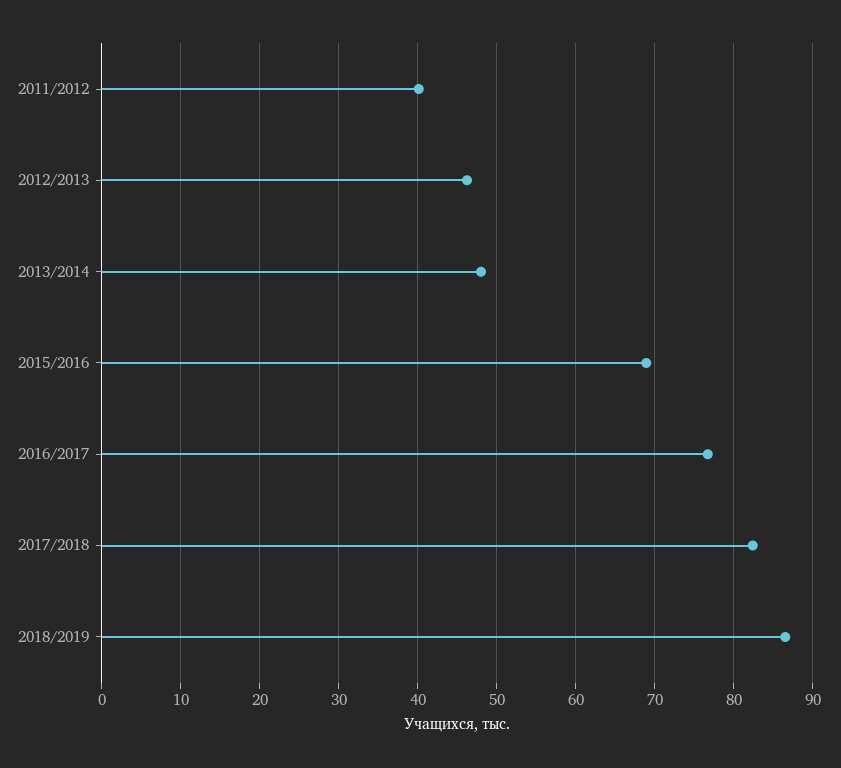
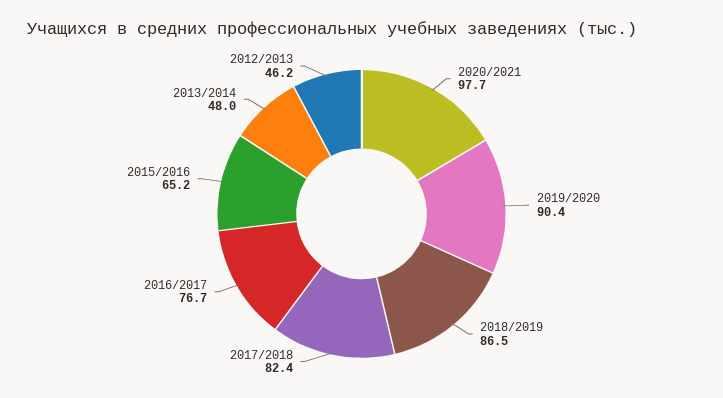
2011/2012: 40 -> none
2015/2016: 69 -> 65.2
2020/2021: none -> 97.7
2019/2020: none -> 90.4

